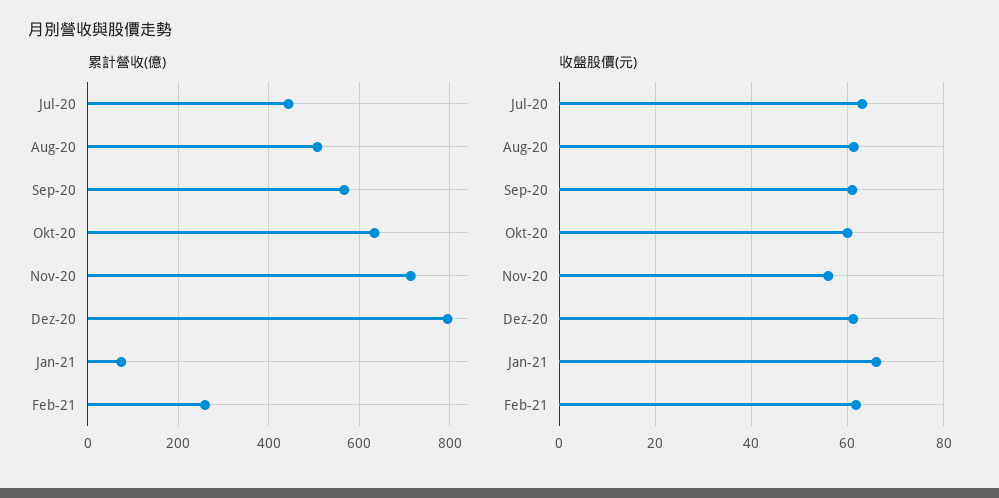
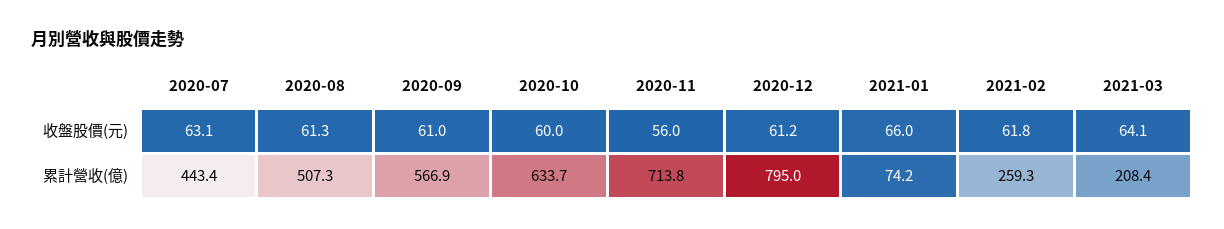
收盤股價(元), 2021-03: none -> 64.1
累計營收(億), 2021-03: none -> 208.4

